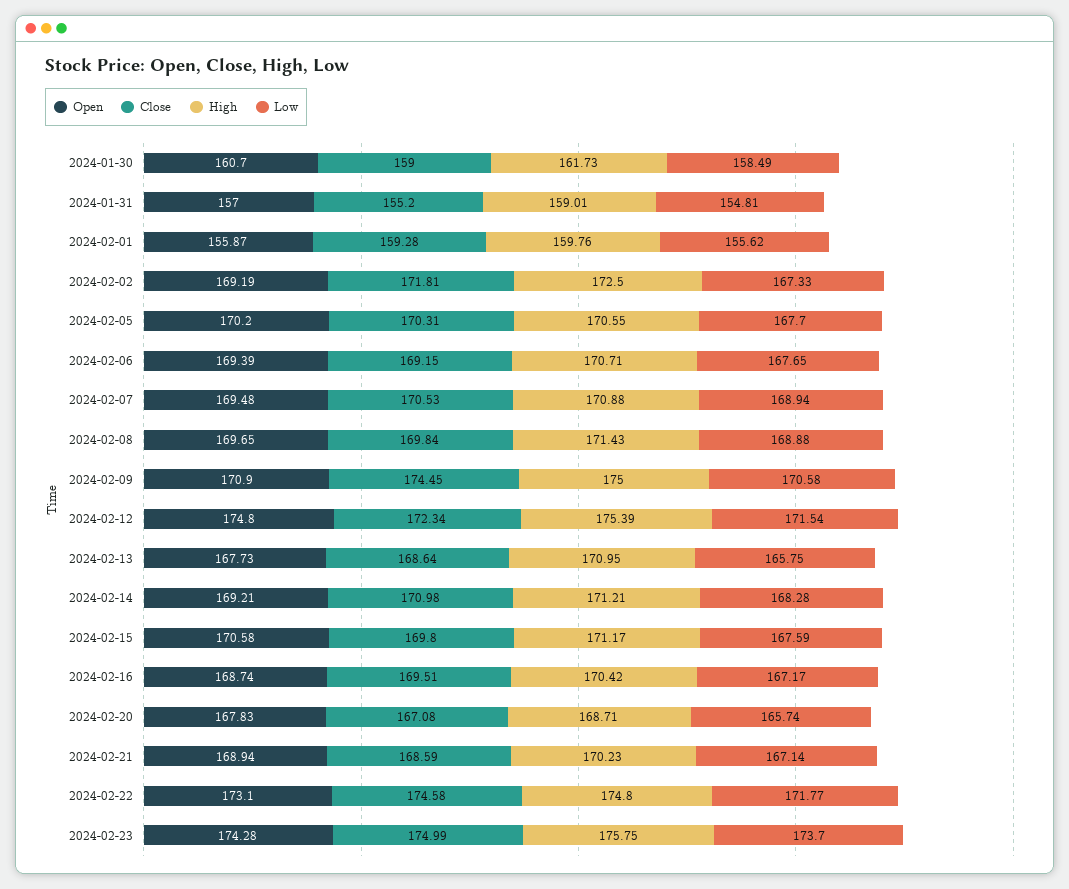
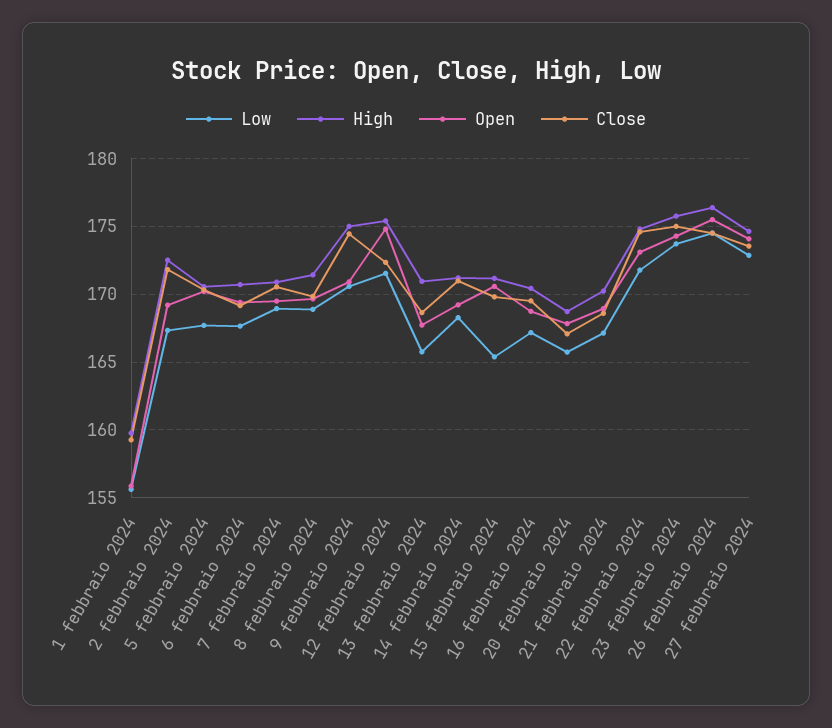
Open, 2024-01-30: 160.7 -> none
Close, 2024-01-30: 159 -> none
High, 2024-01-30: 161.73 -> none
Low, 2024-01-30: 158.49 -> none
Open, 2024-01-31: 157 -> none
Close, 2024-01-31: 155.2 -> none
High, 2024-01-31: 159.01 -> none
Low, 2024-01-31: 154.81 -> none
Low, 2024-02-15: 167.59 -> 165.5
Low, 26 febbraio 2024: none -> 174.5
High, 26 febbraio 2024: none -> 176.5
Open, 26 febbraio 2024: none -> 175.5
Close, 26 febbraio 2024: none -> 174.5
Low, 27 febbraio 2024: none -> 173
High, 27 febbraio 2024: none -> 174.5
Open, 27 febbraio 2024: none -> 174
Close, 27 febbraio 2024: none -> 173.5

